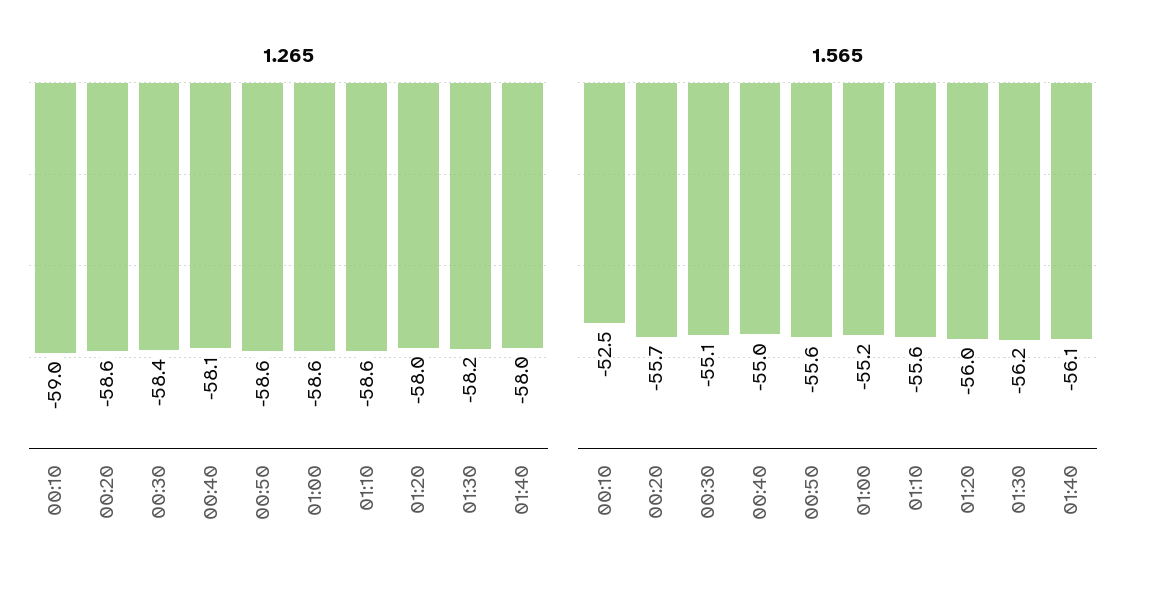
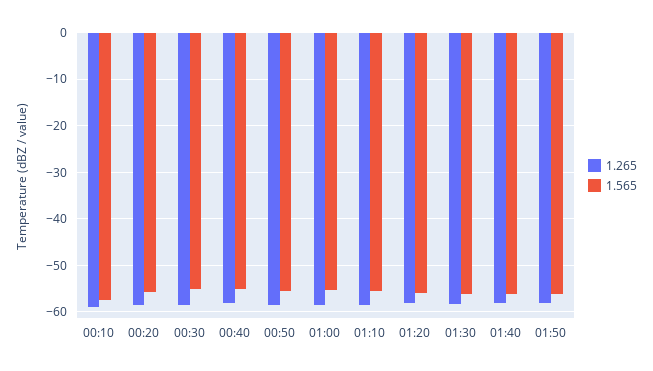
1.565, 00:10: -52.5 -> -58
1.265, 01:50: none -> -58
1.565, 01:50: none -> -56

